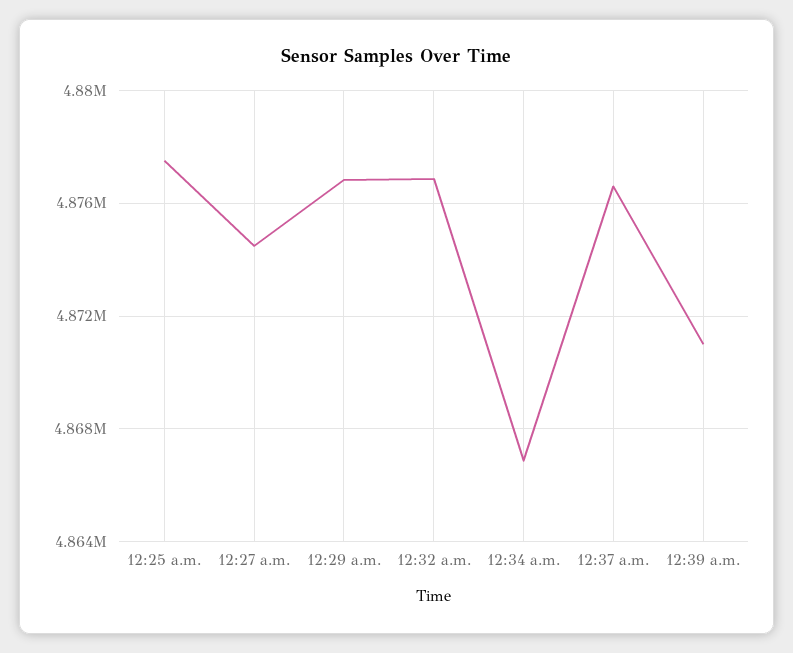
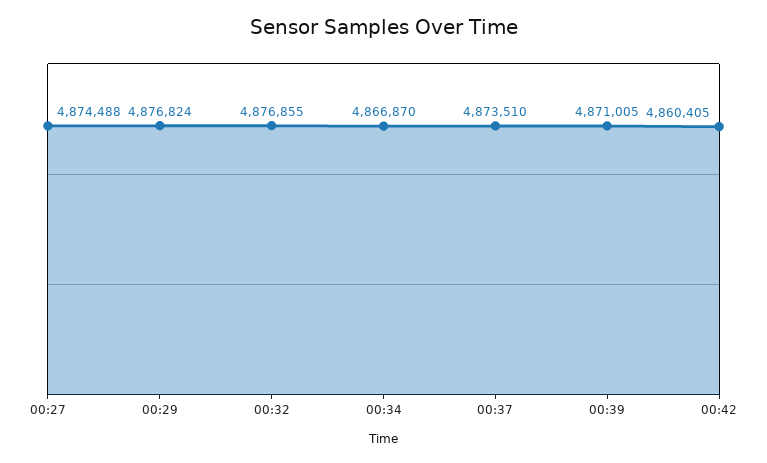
12:25 a.m.: 4877500 -> none
12:37 a.m.: 4876500 -> 4873510
00:42: none -> 4860405

